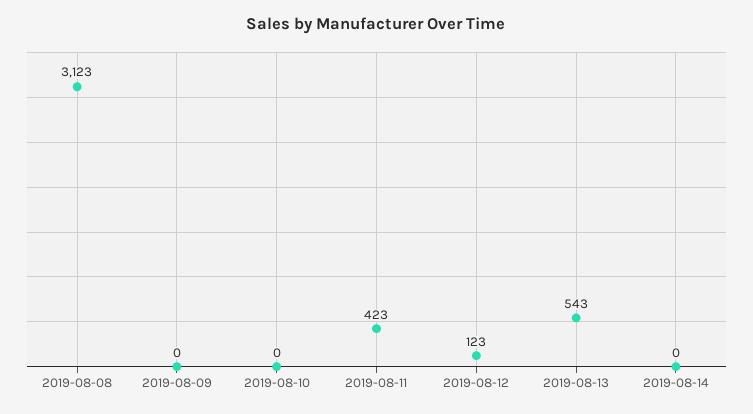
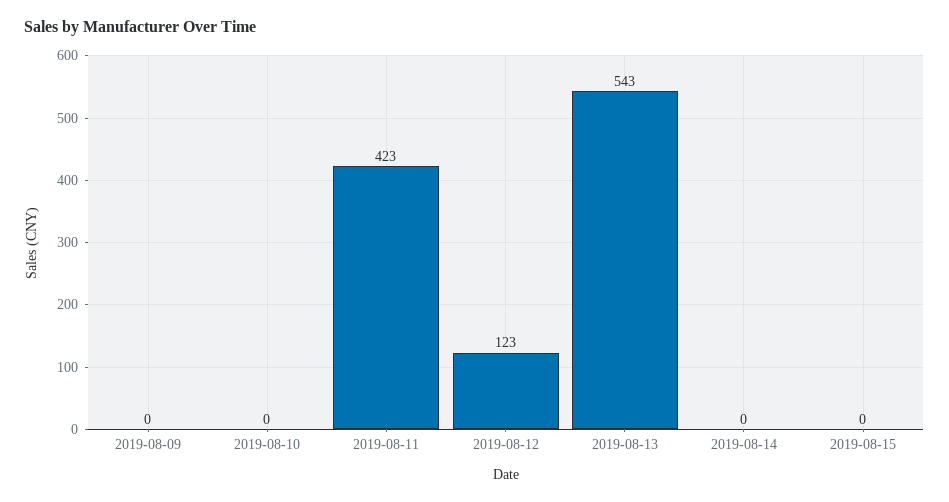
2019-08-08: 3123 -> none
2019-08-15: none -> 0

